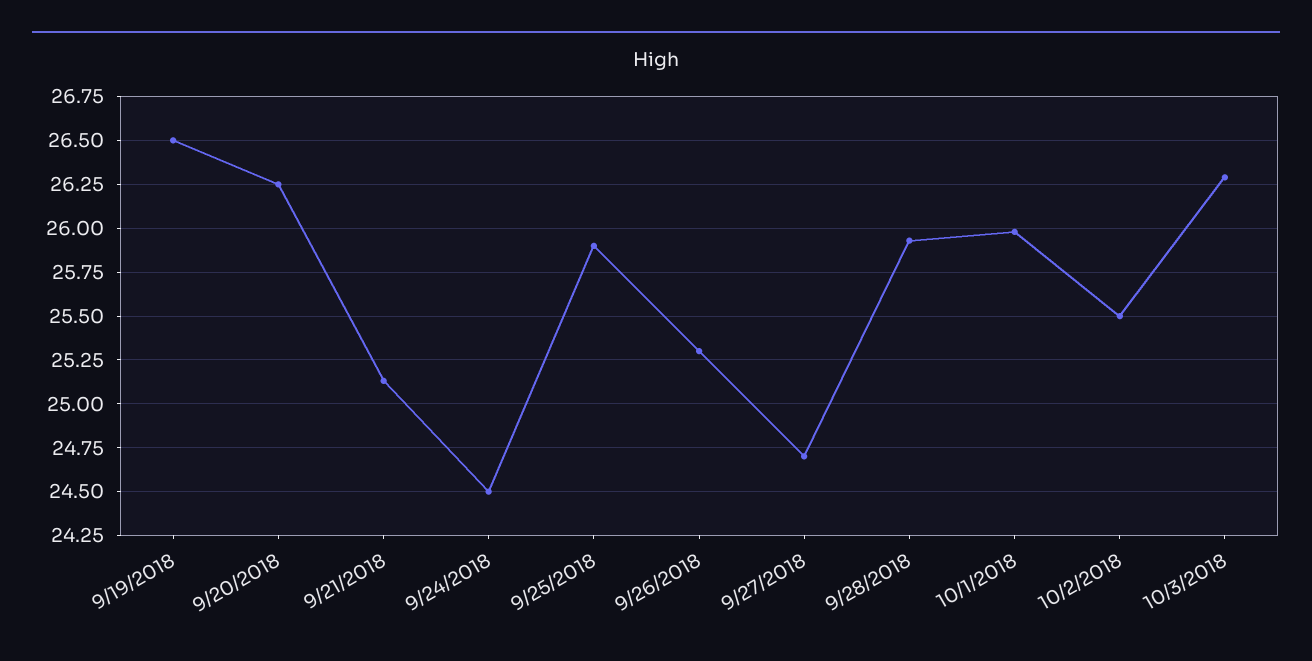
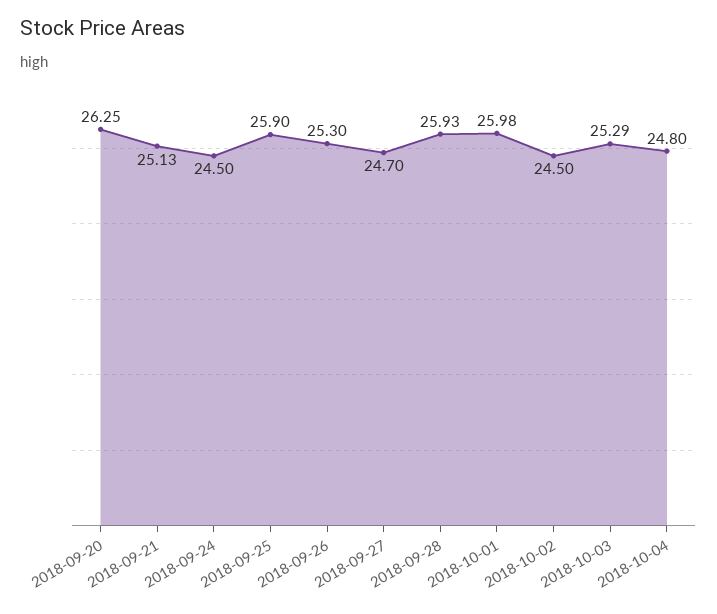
9/19/2018: 26.5 -> none
10/2/2018: 25.5 -> 24.5
10/3/2018: 26.3 -> 25.29
2018-10-04: none -> 24.8

